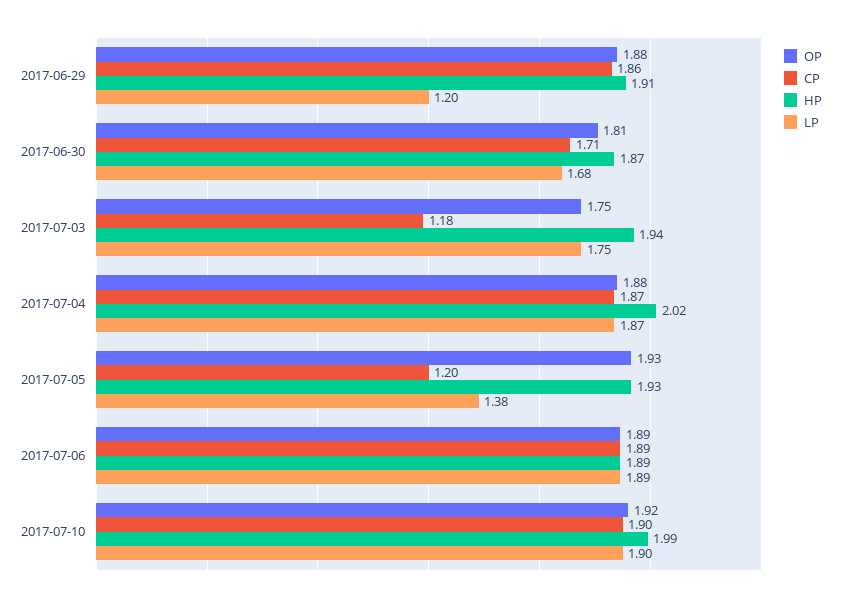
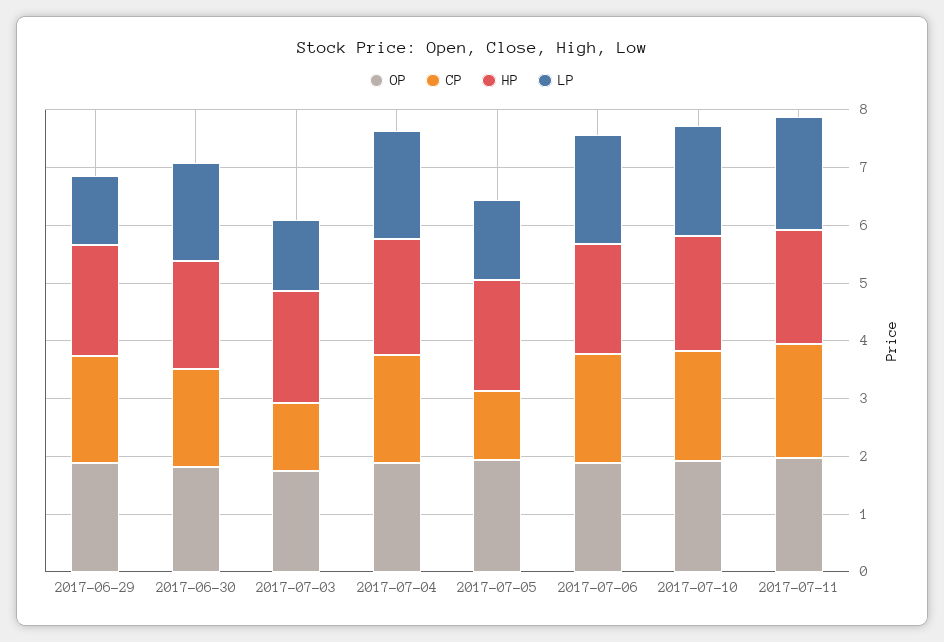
LP, 2017-07-03: 1.75 -> 1.2
OP, 2017-07-11: none -> 2
CP, 2017-07-11: none -> 2
HP, 2017-07-11: none -> 2
LP, 2017-07-11: none -> 2

